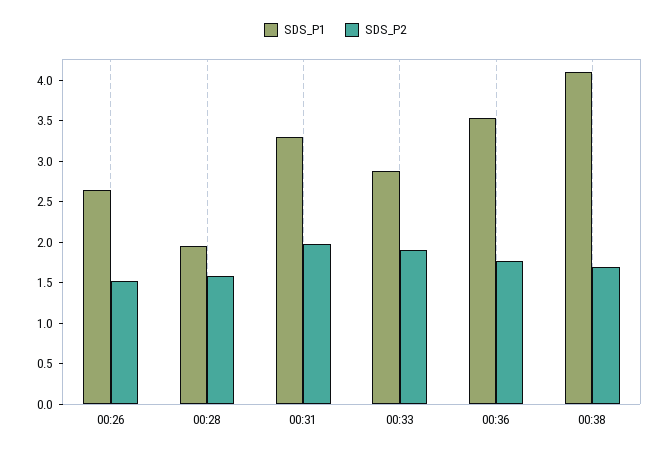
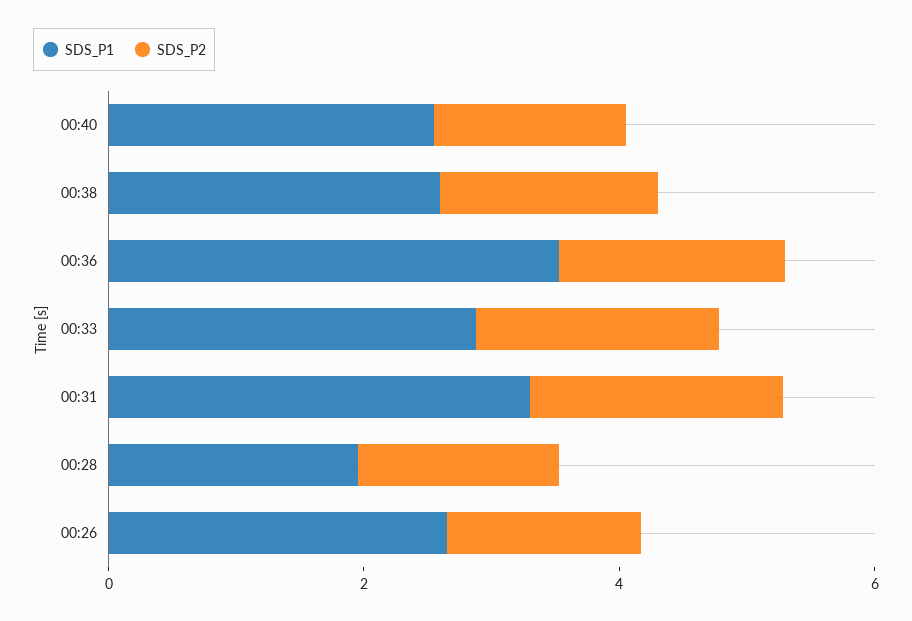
SDS_P1, 00:38: 4.1 -> 2.5
SDS_P1, 00:40: none -> 2.5
SDS_P2, 00:40: none -> 1.5

